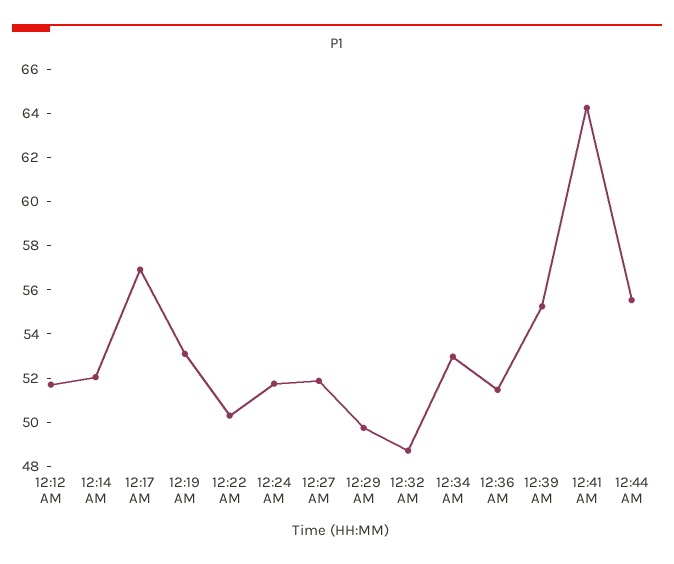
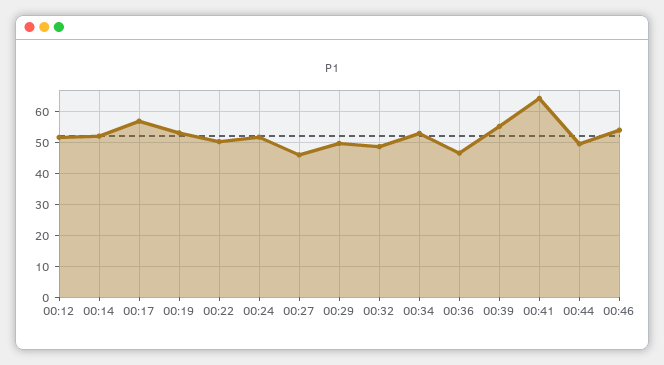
12:27 AM: 52 -> 46
12:36 AM: 51.5 -> 46
12:44 AM: 55.5 -> 50
00:46: none -> 54

